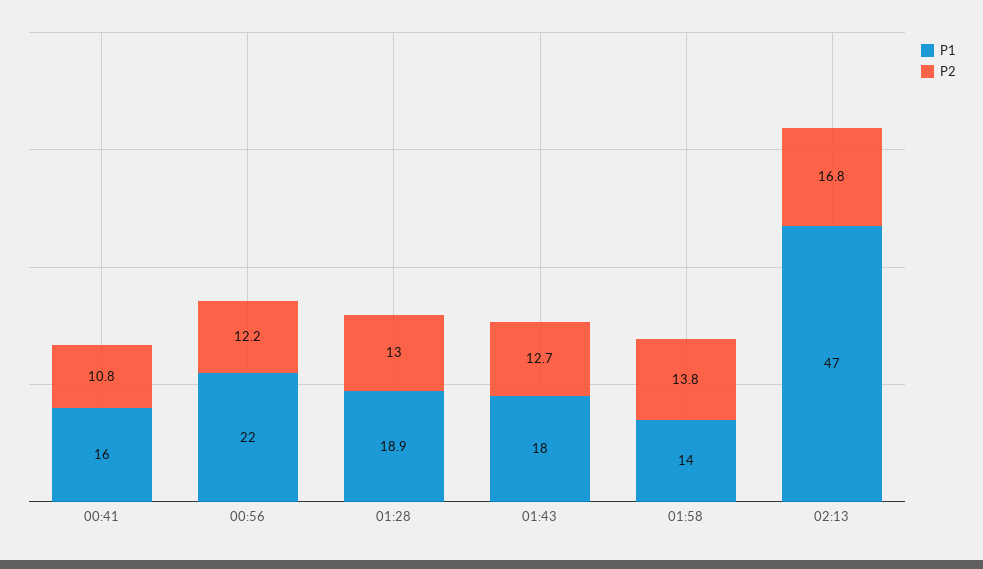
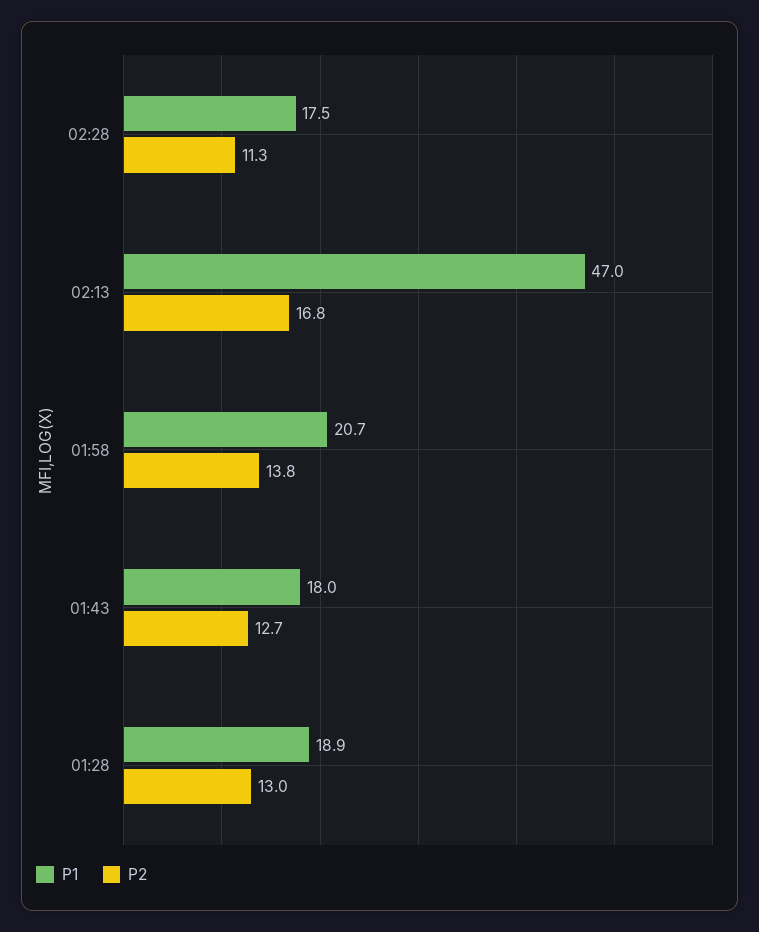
P1, 00:41: 16 -> none
P2, 00:41: 10.8 -> none
P1, 00:56: 22 -> none
P2, 00:56: 12.2 -> none
P1, 01:58: 14 -> 20.7
P1, 02:28: none -> 17.5
P2, 02:28: none -> 11.3

